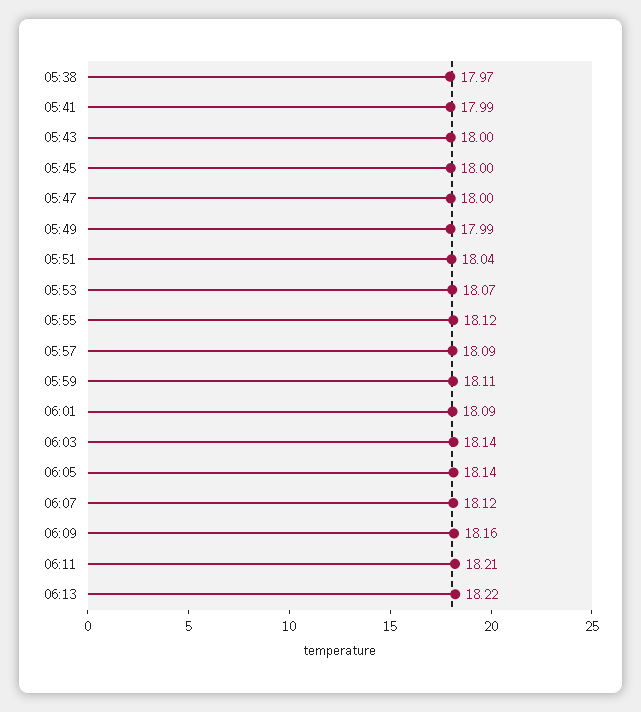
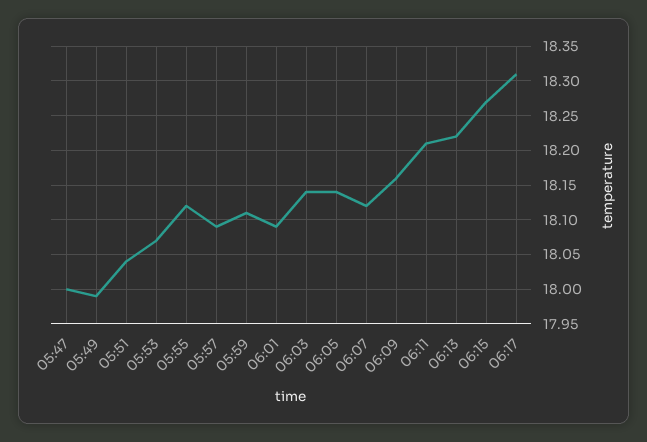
05:38: 17.97 -> none
05:41: 17.99 -> none
05:43: 18 -> none
05:45: 18 -> none
06:15: none -> 18.27
06:17: none -> 18.31

